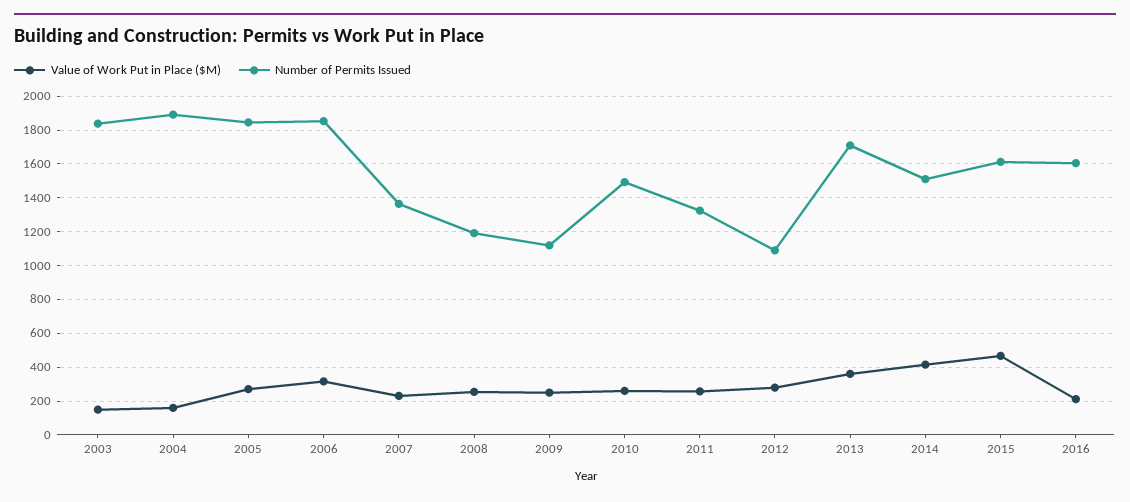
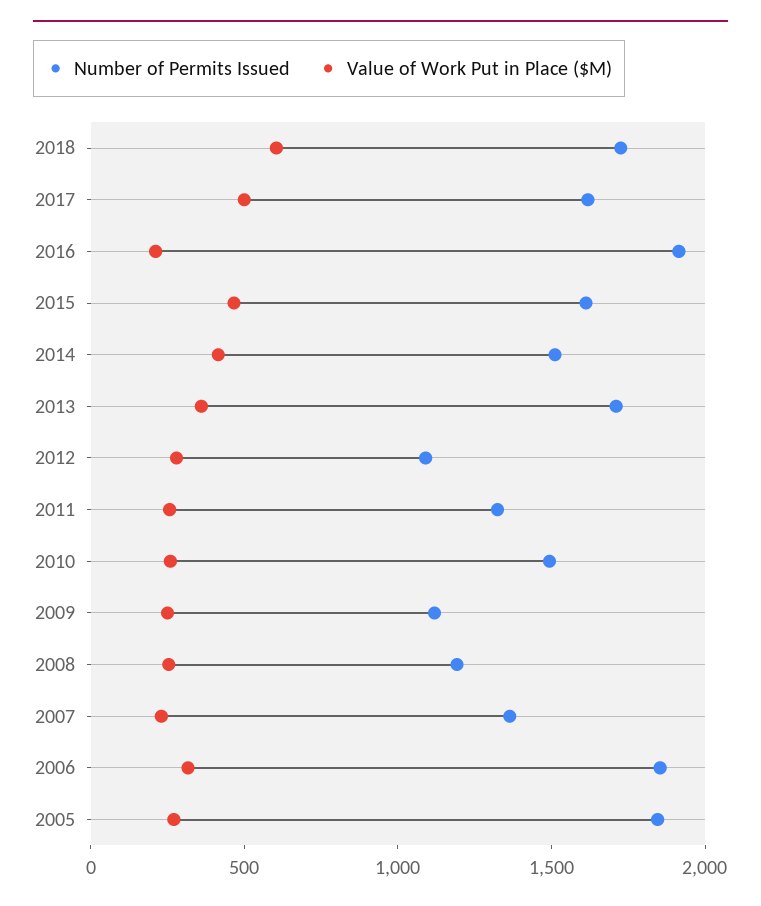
Value of Work Put in Place ($M), 2003: 150 -> none
Number of Permits Issued, 2003: 1850 -> none
Value of Work Put in Place ($M), 2004: 150 -> none
Number of Permits Issued, 2004: 1900 -> none
Number of Permits Issued, 2016: 1600 -> 1900
Number of Permits Issued, 2018: none -> 1700
Value of Work Put in Place ($M), 2018: none -> 600
Number of Permits Issued, 2017: none -> 1600
Value of Work Put in Place ($M), 2017: none -> 500

